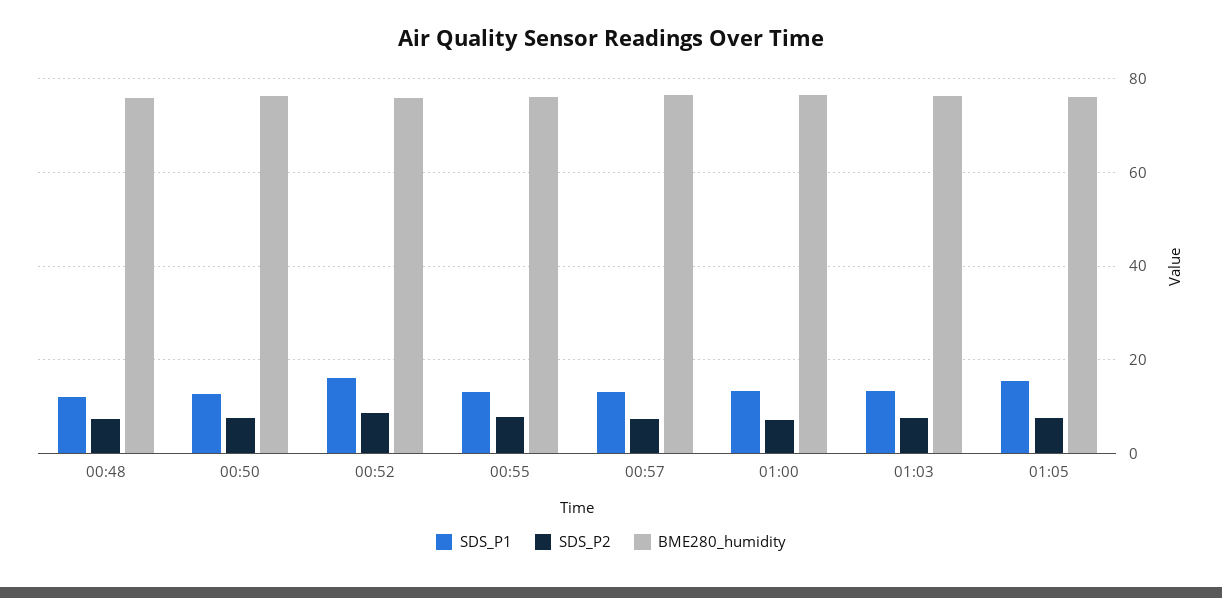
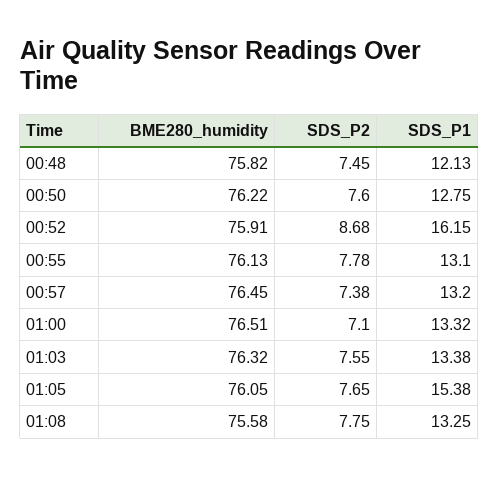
BME280_humidity, 01:08: none -> 75.58
SDS_P2, 01:08: none -> 7.75
SDS_P1, 01:08: none -> 13.25

